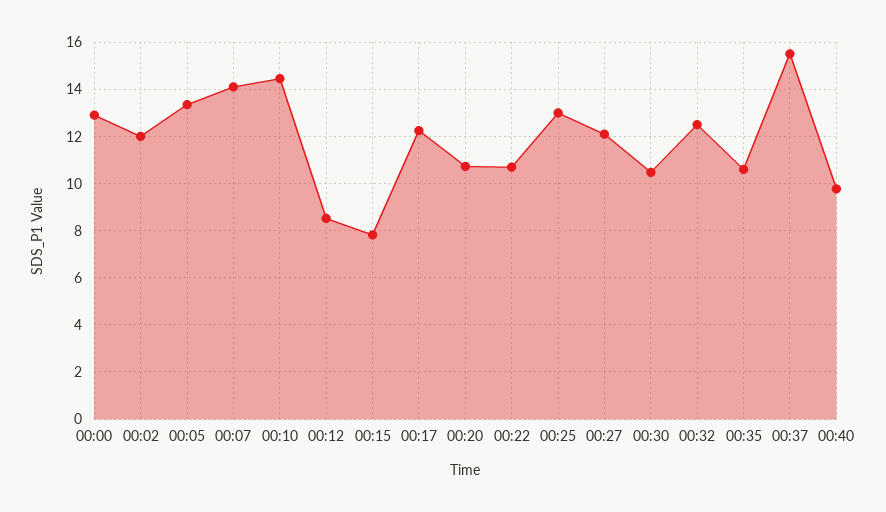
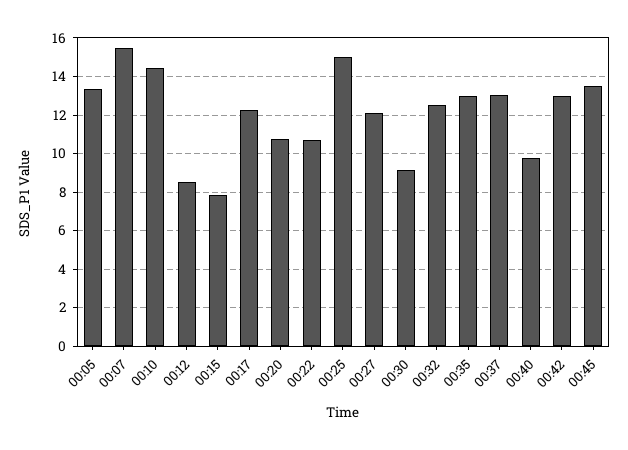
00:00: 13 -> none
00:02: 12 -> none
00:07: 14 -> 15.5
00:25: 13 -> 15
00:30: 10.5 -> 9
00:35: 10.5 -> 13
00:37: 15.5 -> 13
00:42: none -> 13
00:45: none -> 13.5

